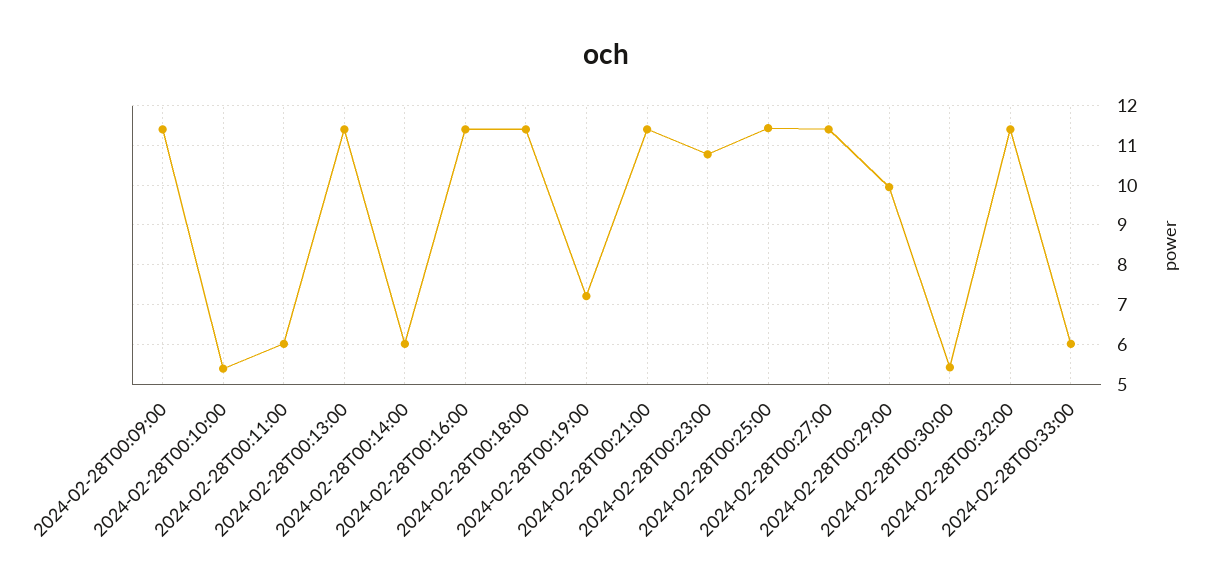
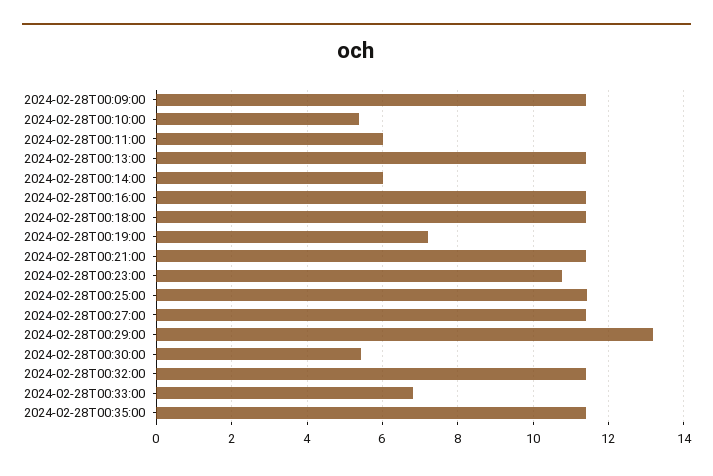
2024-02-28T00:29:00: 10 -> 13.2
2024-02-28T00:33:00: 6 -> 6.8
2024-02-28T00:35:00: none -> 11.4

